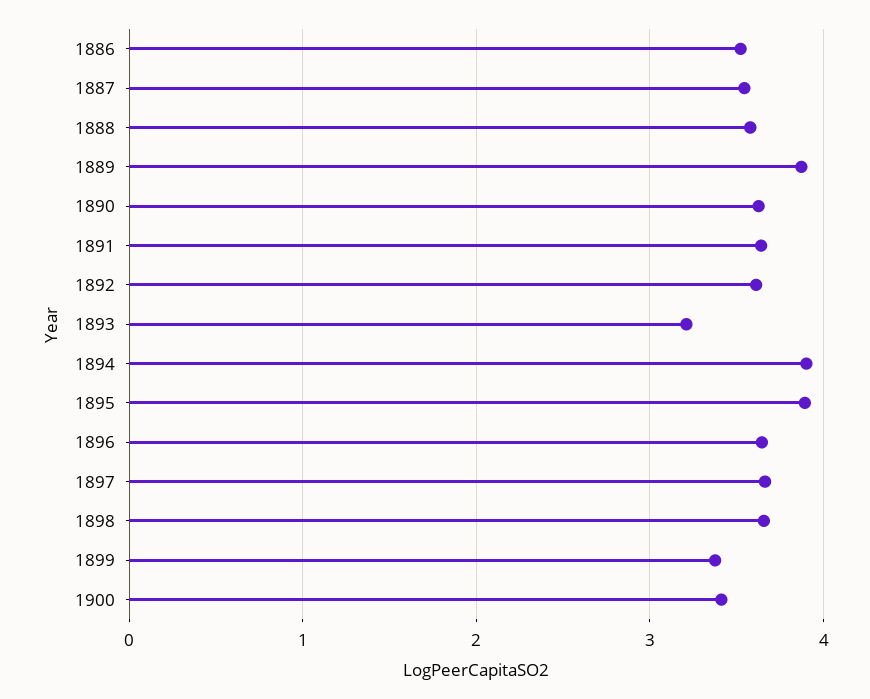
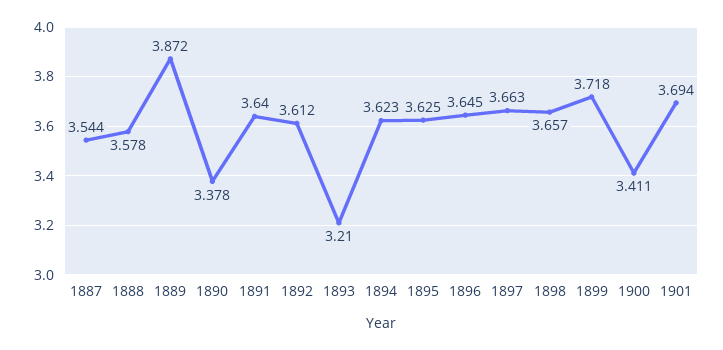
1886: 3.5 -> none
1890: 3.6 -> 3.378
1894: 3.9 -> 3.623
1895: 3.9 -> 3.625
1899: 3.4 -> 3.718
1901: none -> 3.694

